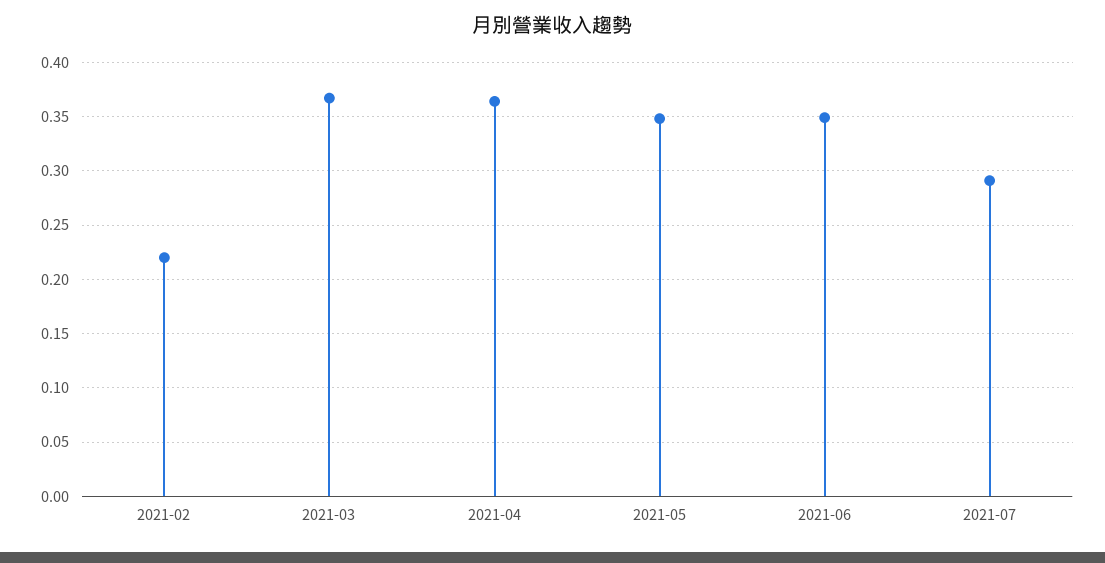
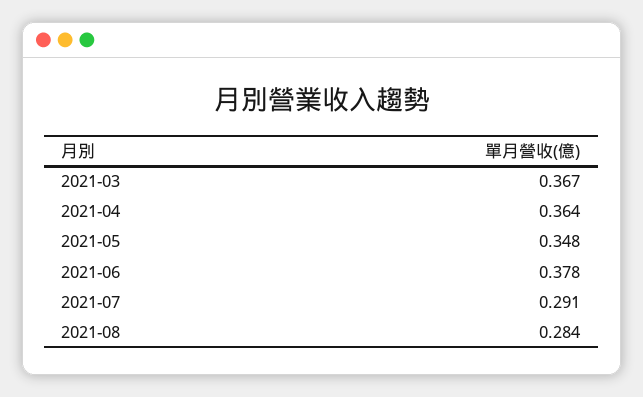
2021-02: 0.22 -> none
2021-06: 0.35 -> 0.378
2021-08: none -> 0.284

